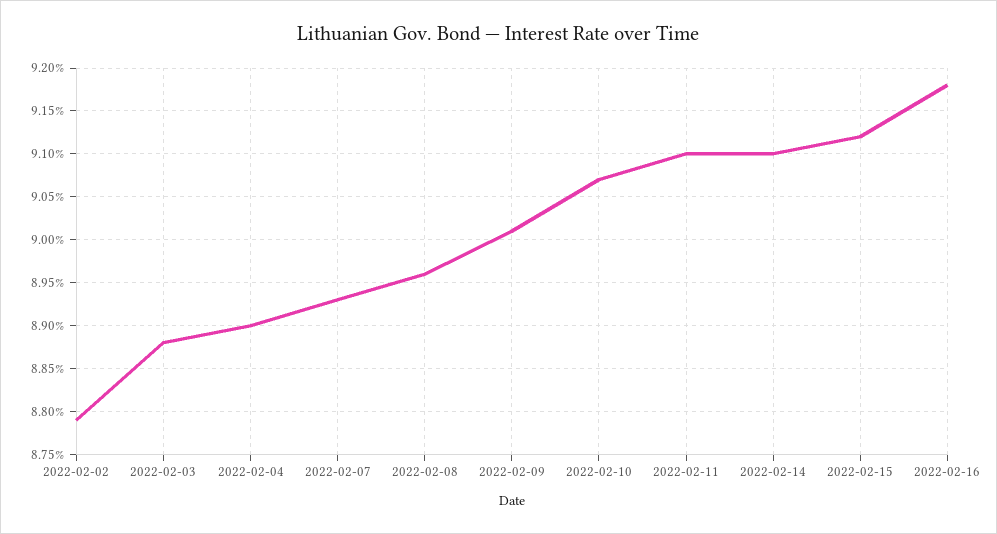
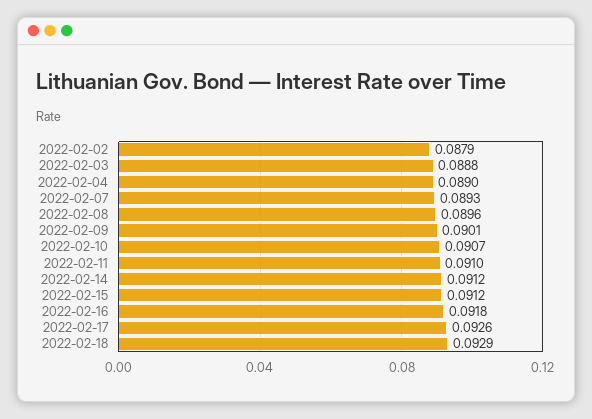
2022-02-14: 0.091 -> 0.0912
2022-02-17: none -> 0.0926
2022-02-18: none -> 0.0929

